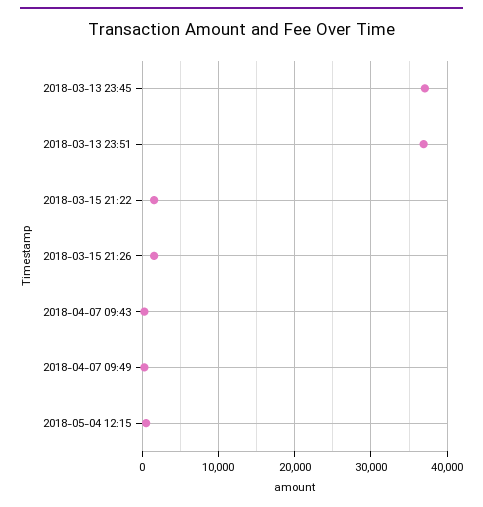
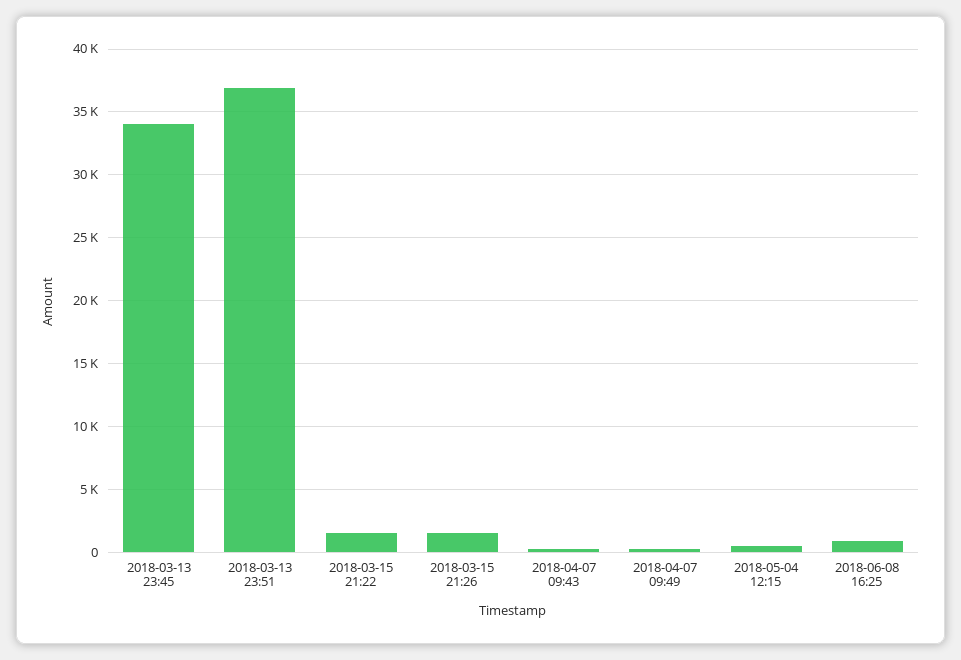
2018-03-13 23:45: 37000 -> 34000
2018-06-08 16:25: none -> 1000

